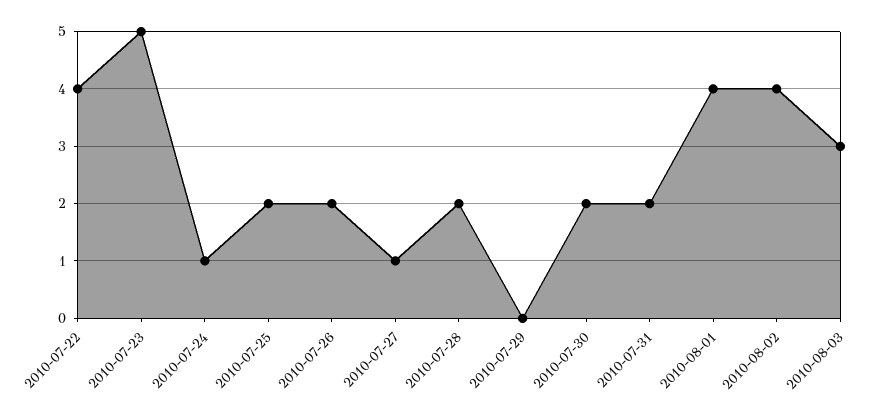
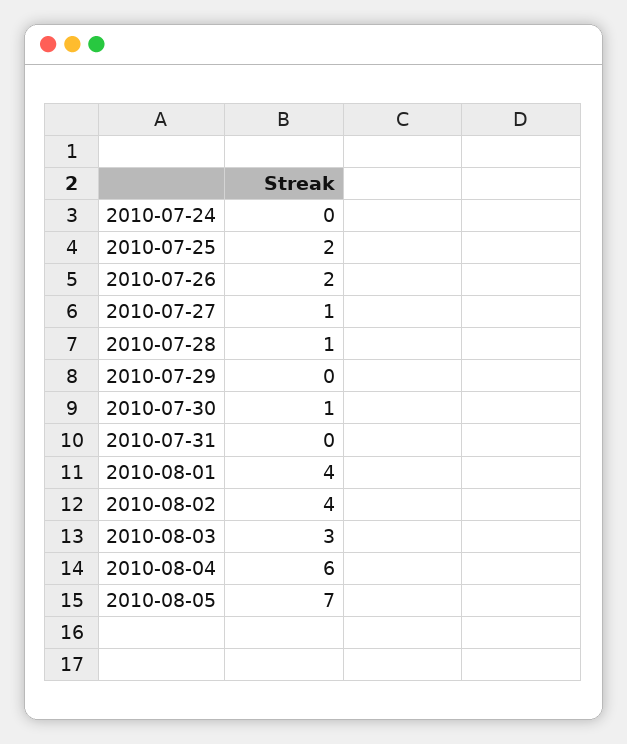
2010-07-22: 4 -> none
2010-07-23: 5 -> none
2010-07-24: 1 -> 0
2010-07-28: 2 -> 1
2010-07-30: 2 -> 1
2010-07-31: 2 -> 0
2010-08-04: none -> 6
2010-08-05: none -> 7

